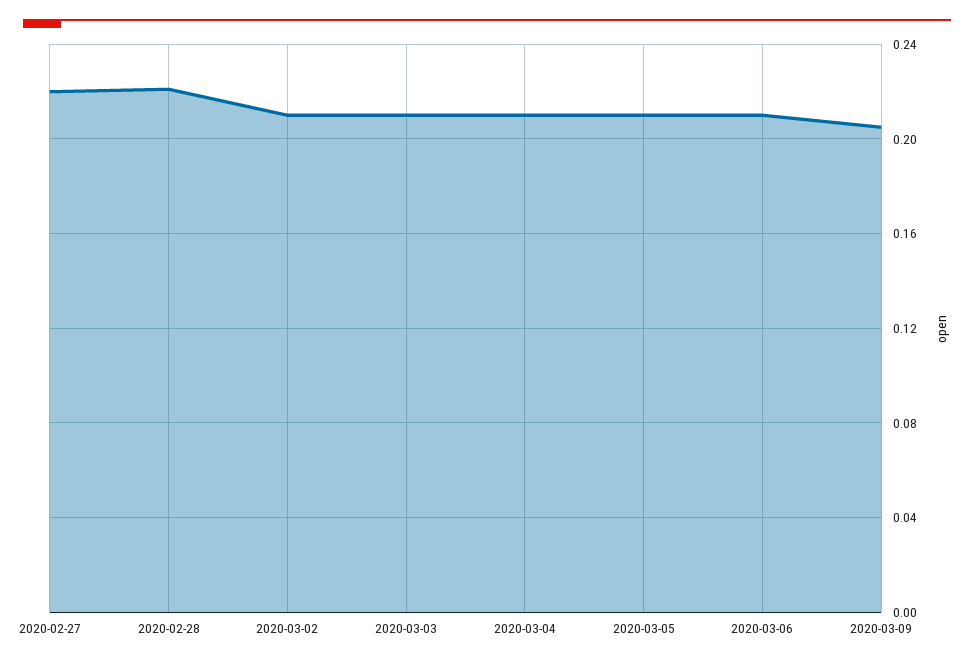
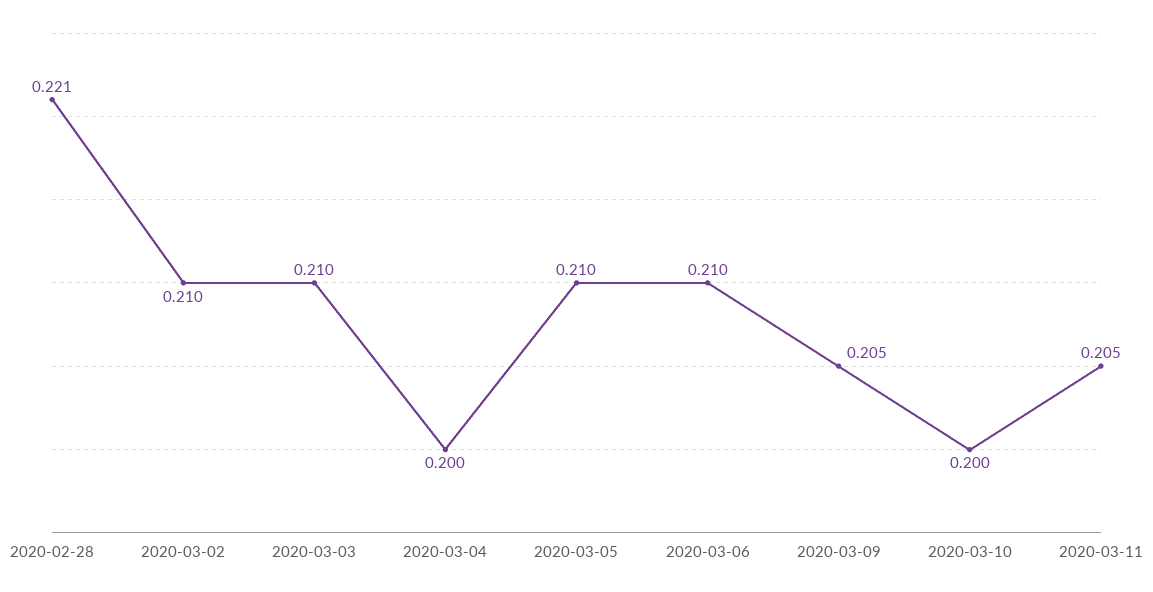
2020-02-27: 0.22 -> none
2020-03-04: 0.21 -> 0.2
2020-03-10: none -> 0.2
2020-03-11: none -> 0.205

